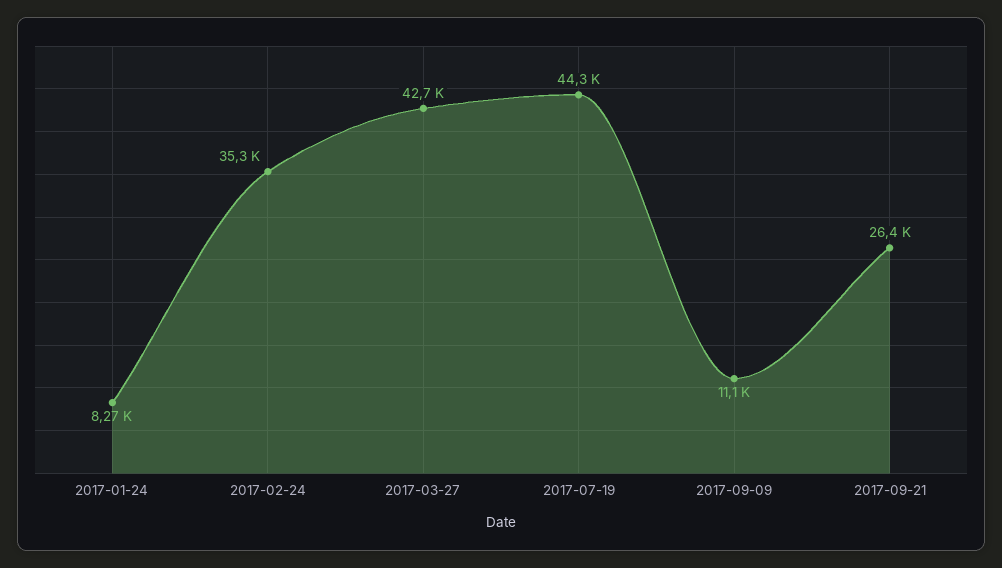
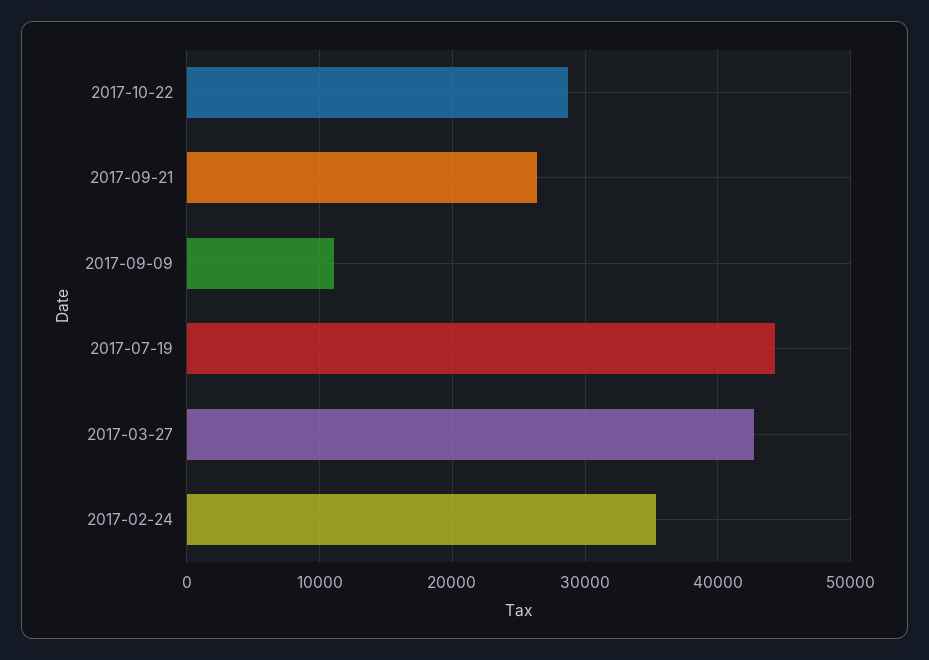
2017-01-24: 8270 -> none
2017-10-22: none -> 29000

